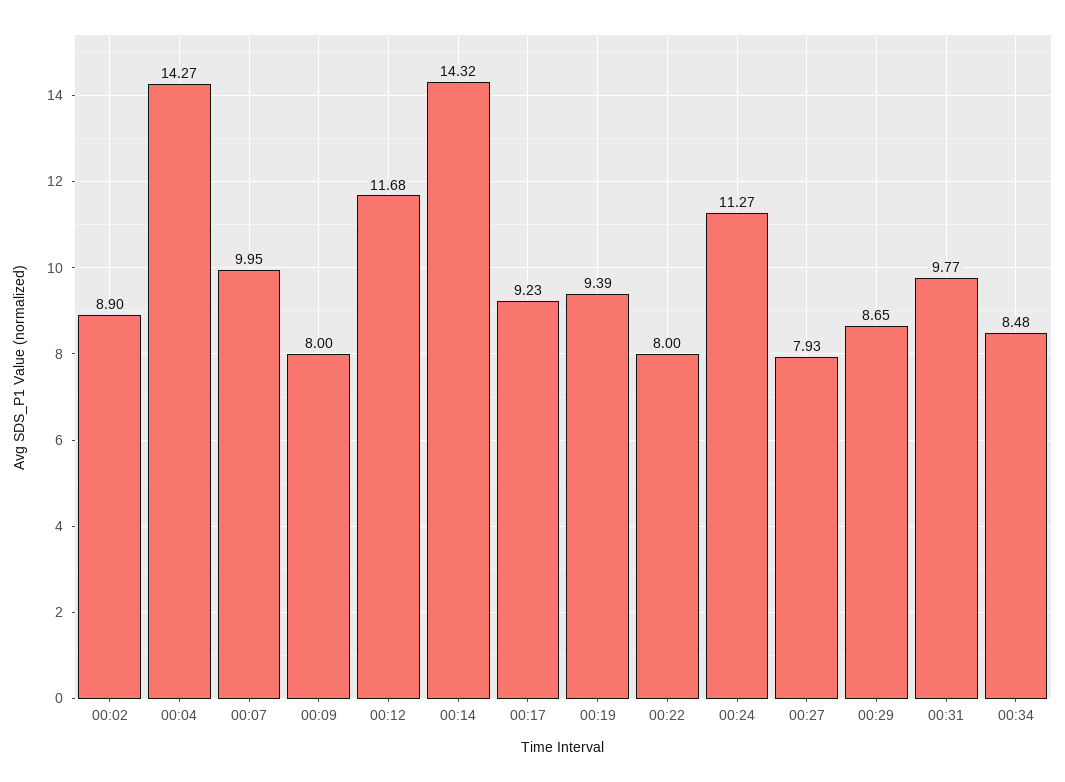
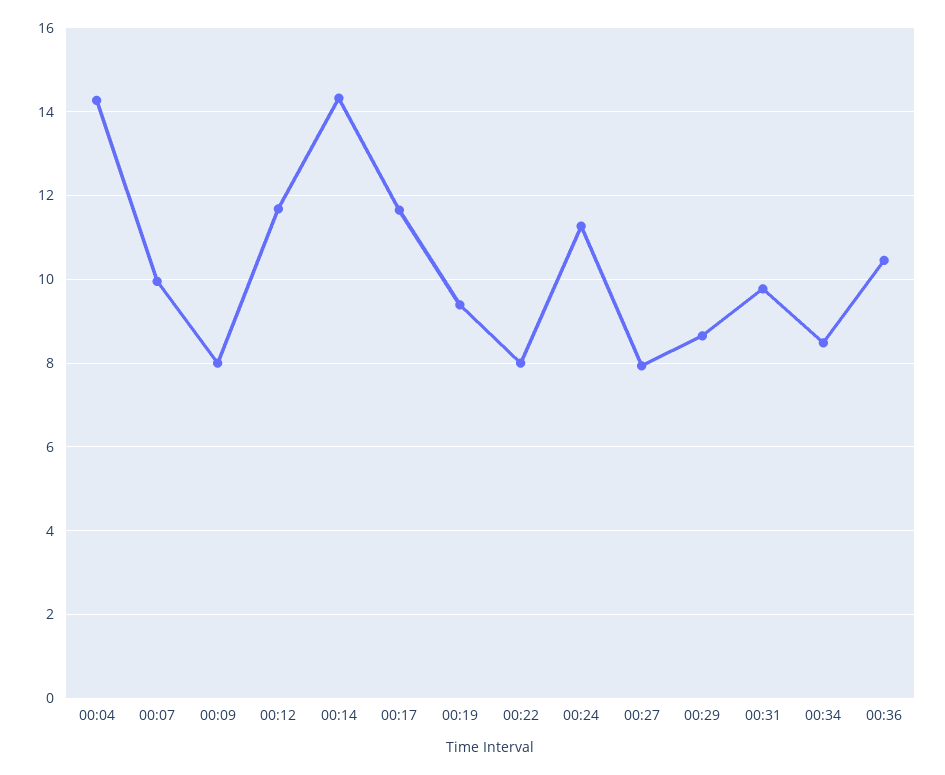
00:02: 8.9 -> none
00:17: 9.23 -> 11.6
00:36: none -> 10.4

